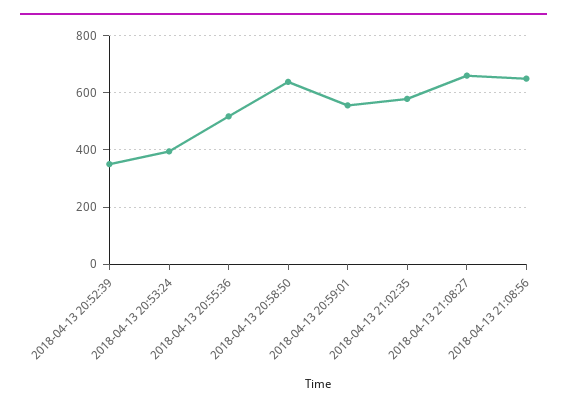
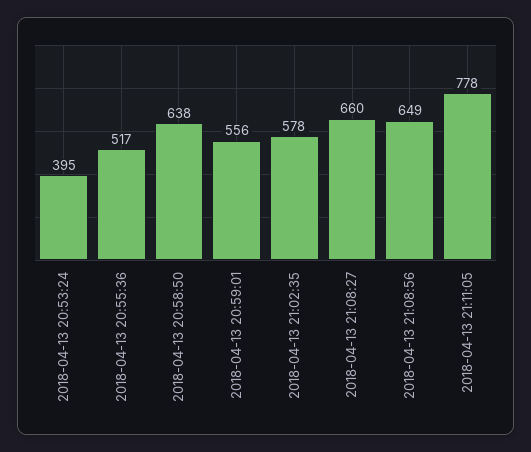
2018-04-13 20:52:39: 350 -> none
2018-04-13 21:11:05: none -> 778

